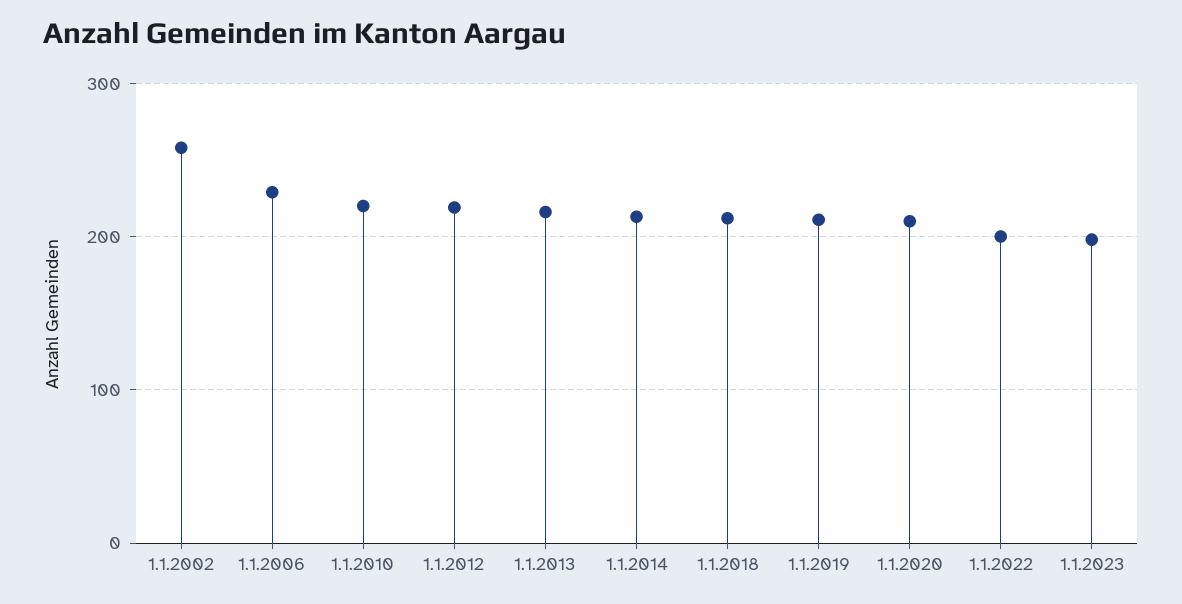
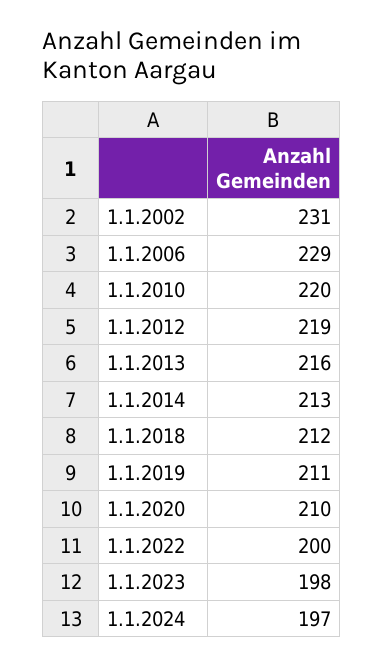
1.1.2002: 260 -> 231
1.1.2024: none -> 197

